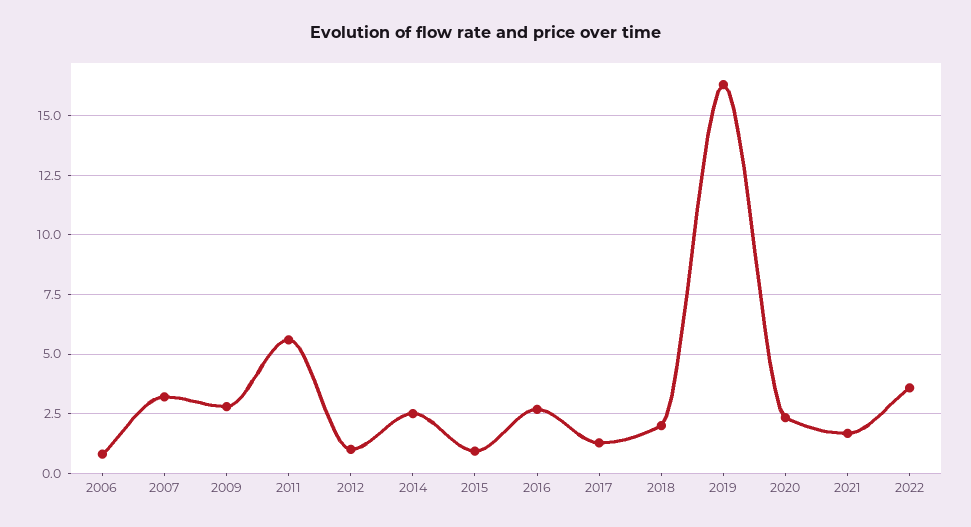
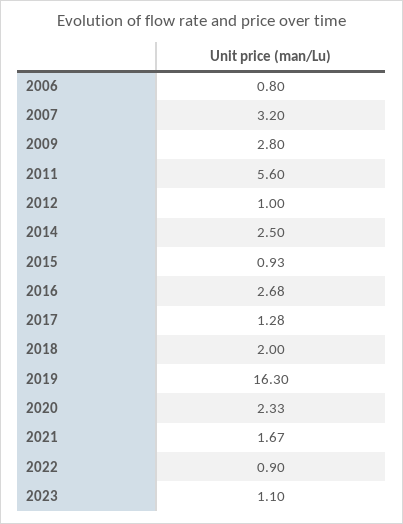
2022: 3.5 -> 0.9
2023: none -> 1.1

